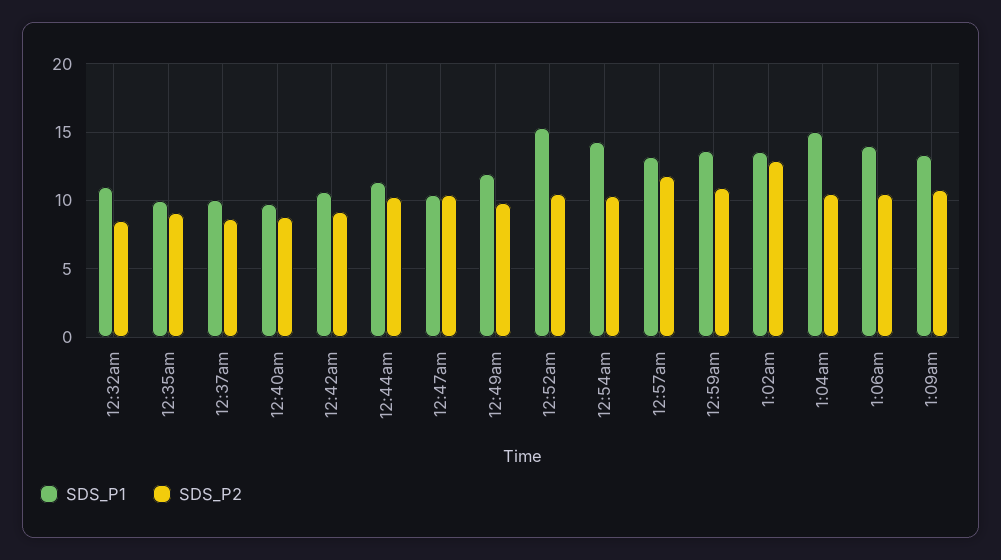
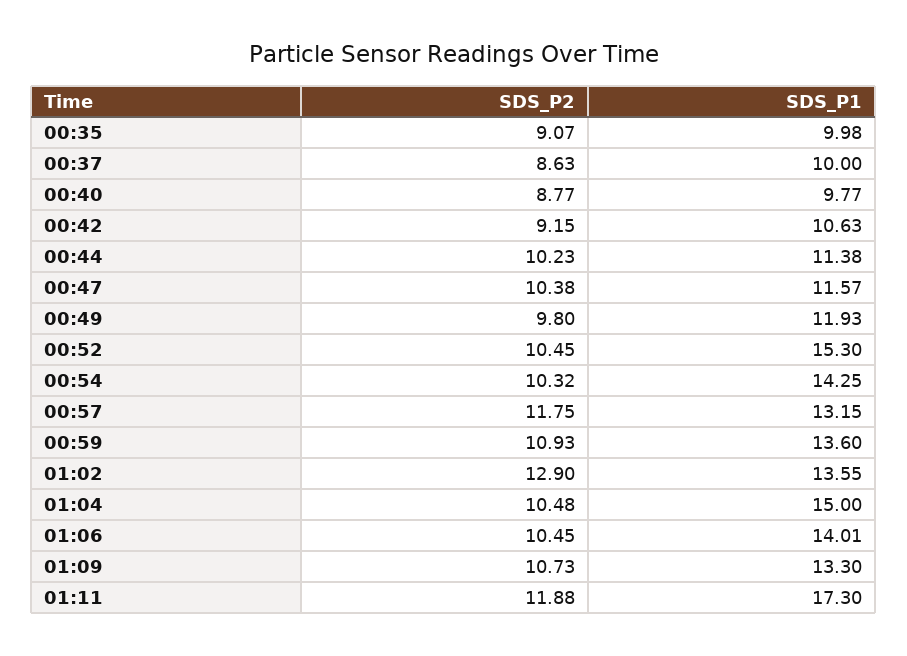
SDS_P1, 12:32am: 11 -> none
SDS_P2, 12:32am: 8.5 -> none
SDS_P1, 12:47am: 10.5 -> 11.57
SDS_P2, 01:11: none -> 11.88
SDS_P1, 01:11: none -> 17.3

